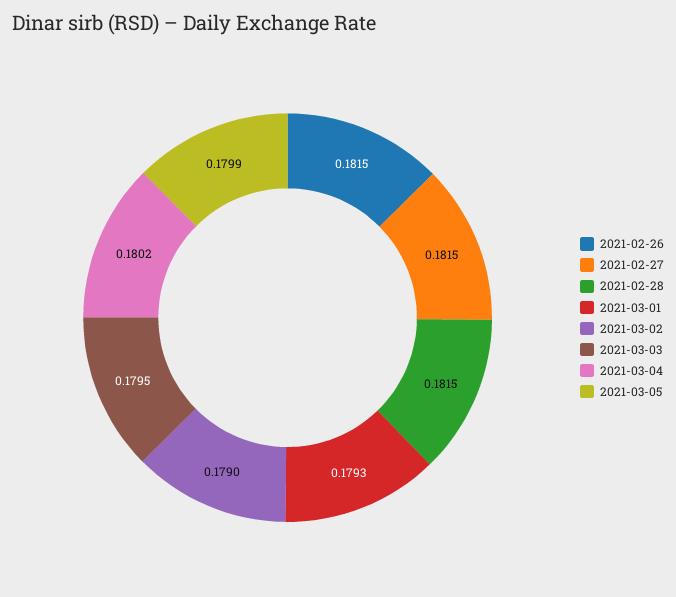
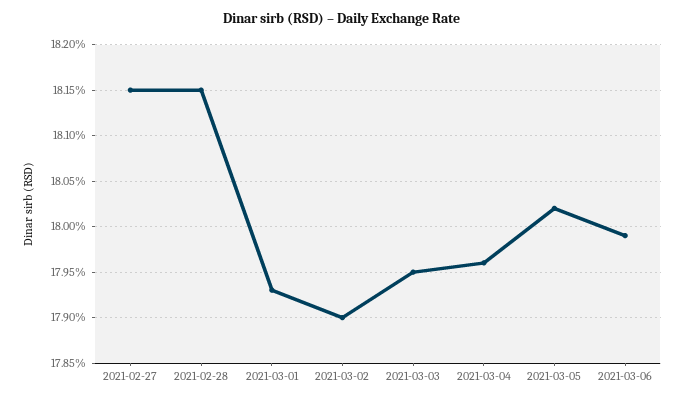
2021-02-26: 0.1815 -> none
2021-03-04: 0.1802 -> 0.1796
2021-03-05: 0.1799 -> 0.1802
2021-03-06: none -> 0.1799

